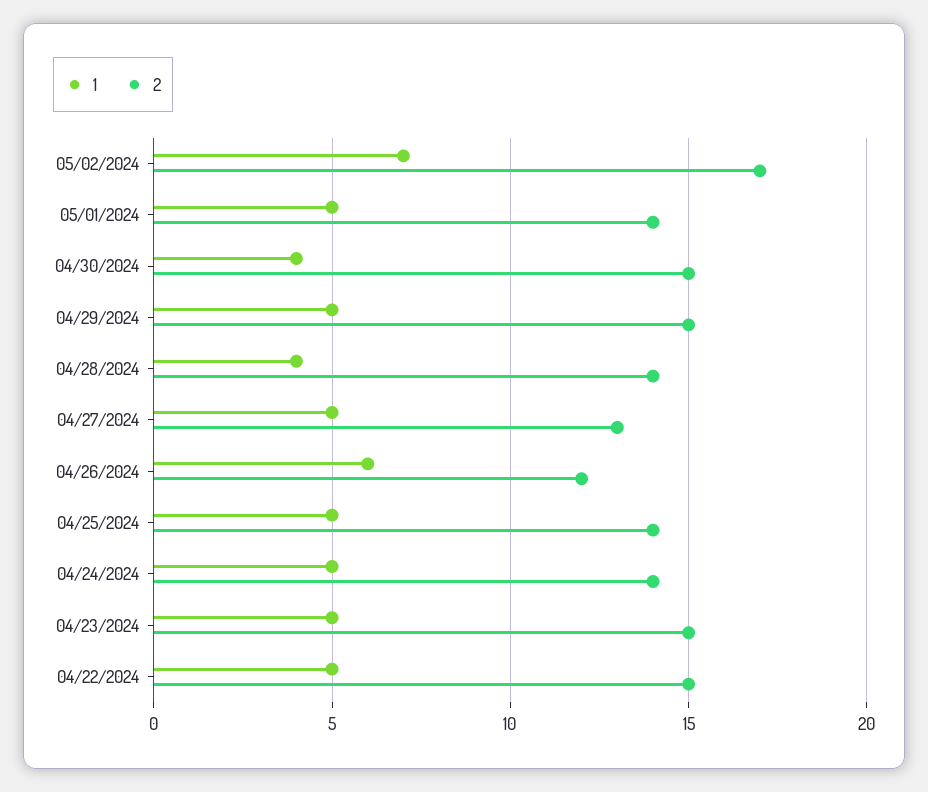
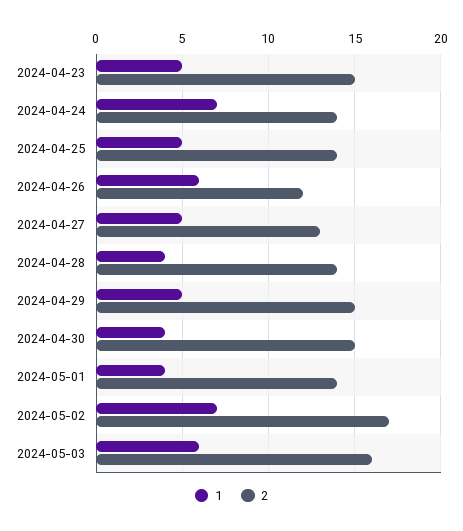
1, 05/01/2024: 5 -> 4
1, 04/24/2024: 5 -> 7
1, 04/22/2024: 5 -> none
2, 04/22/2024: 15 -> none
1, 2024-05-03: none -> 6
2, 2024-05-03: none -> 16

